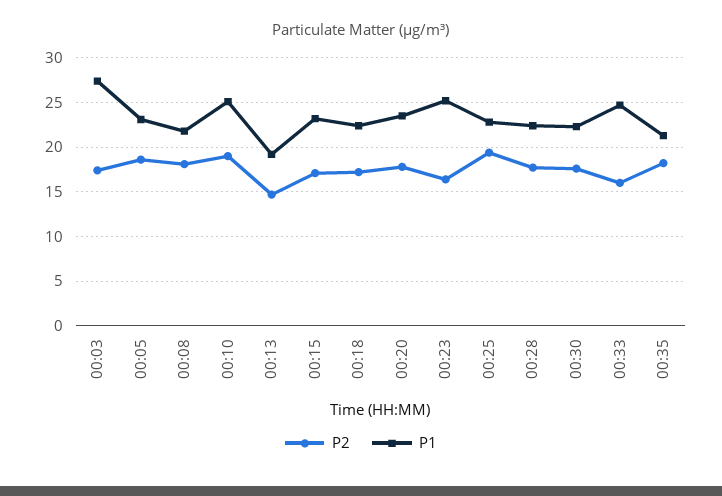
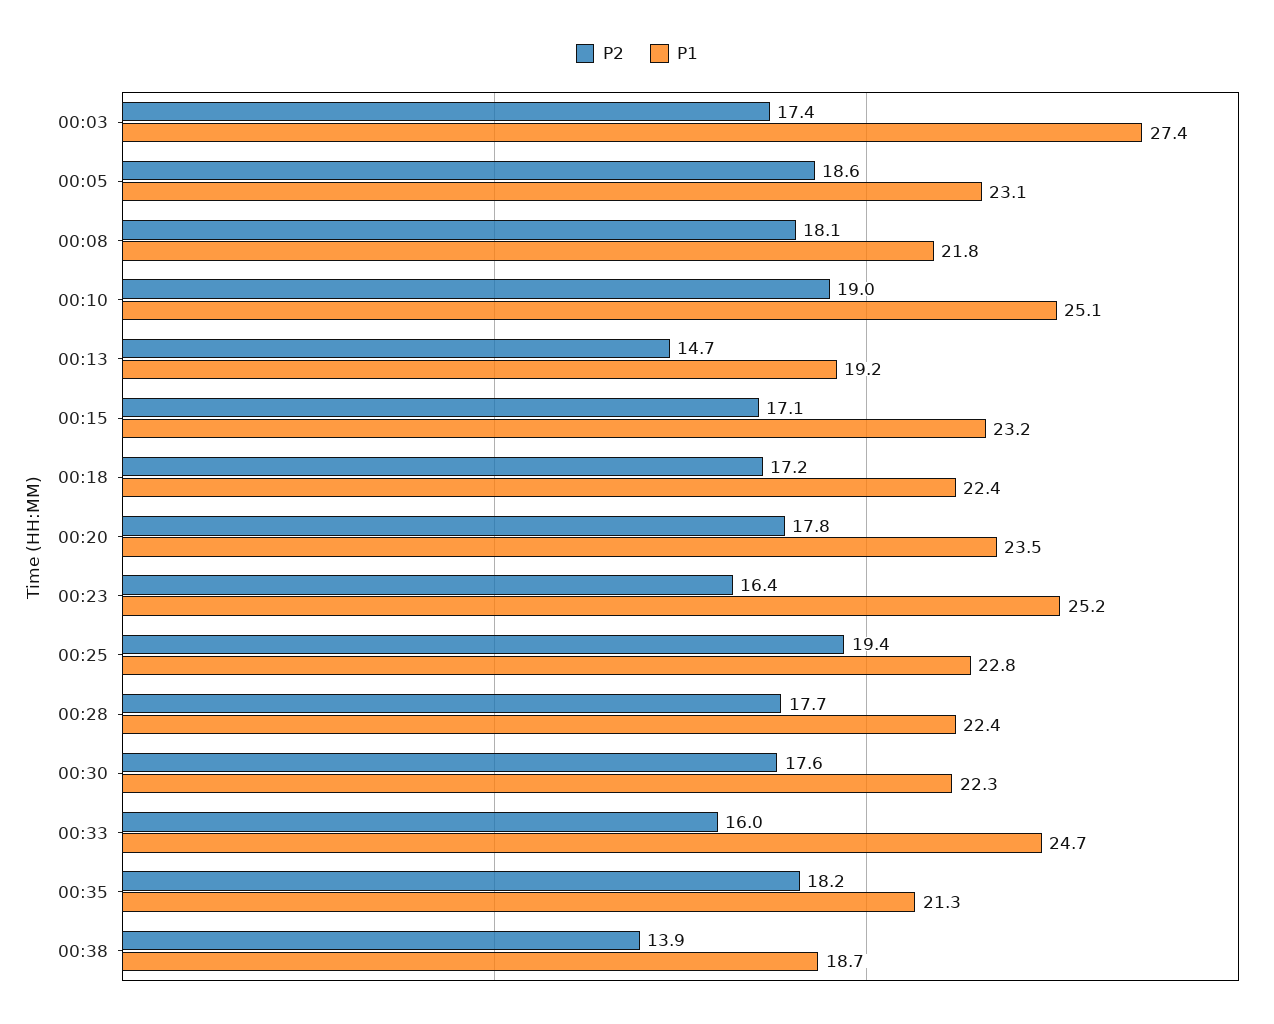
P2, 00:38: none -> 13.9
P1, 00:38: none -> 18.7

